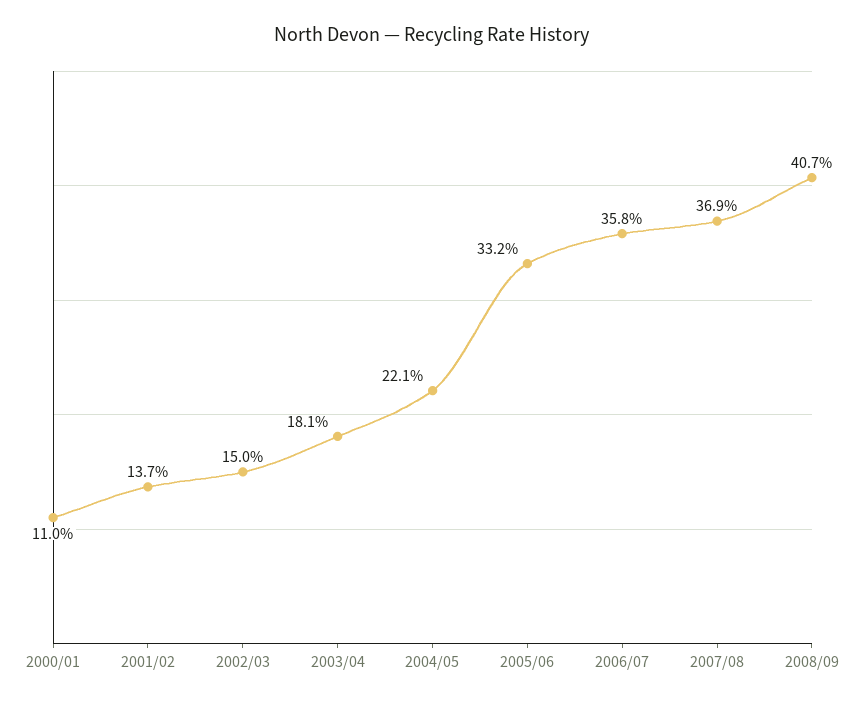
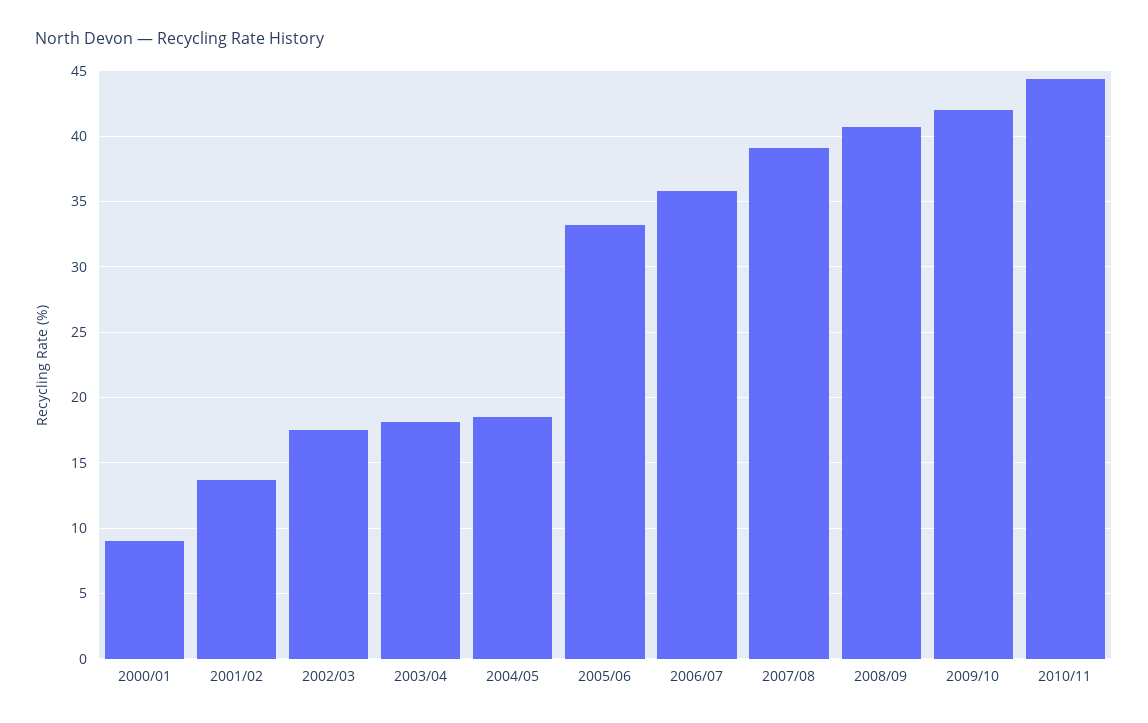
2000/01: 11 -> 9
2002/03: 15 -> 17.5
2004/05: 22.1 -> 18.5
2007/08: 36.9 -> 39
2009/10: none -> 42
2010/11: none -> 44.5

